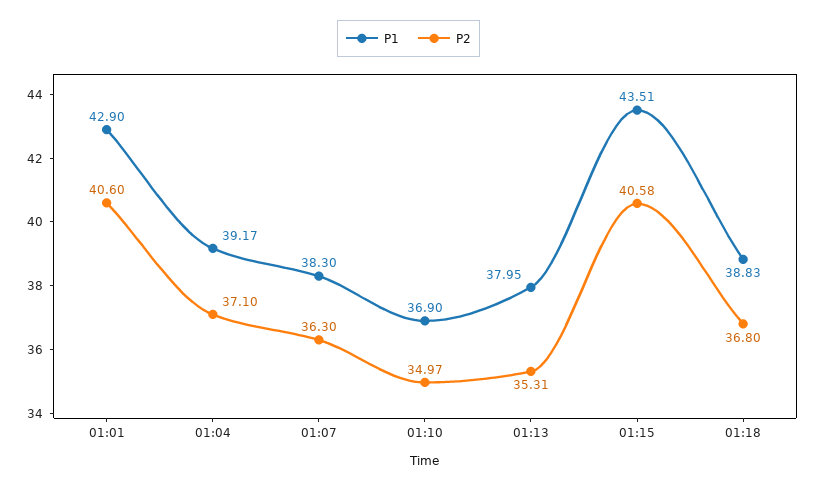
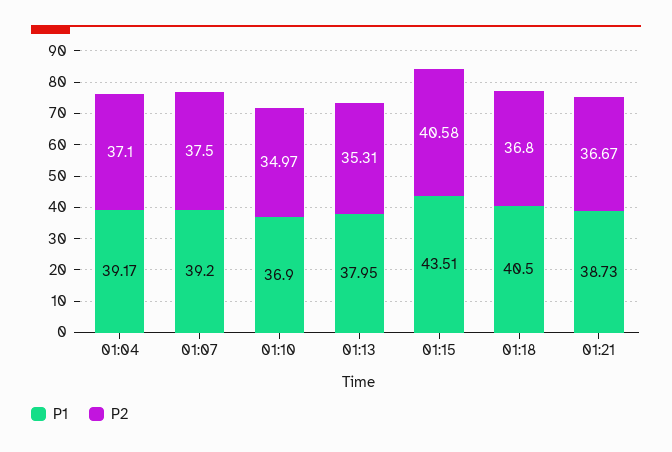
P1, 01:01: 42.9 -> none
P2, 01:01: 40.6 -> none
P1, 01:07: 38.3 -> 39.2
P2, 01:07: 36.3 -> 37.5
P1, 01:18: 38.83 -> 40.5
P1, 01:21: none -> 38.73
P2, 01:21: none -> 36.67

